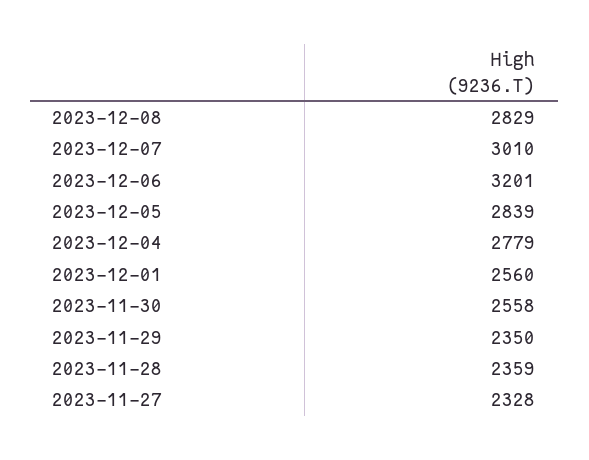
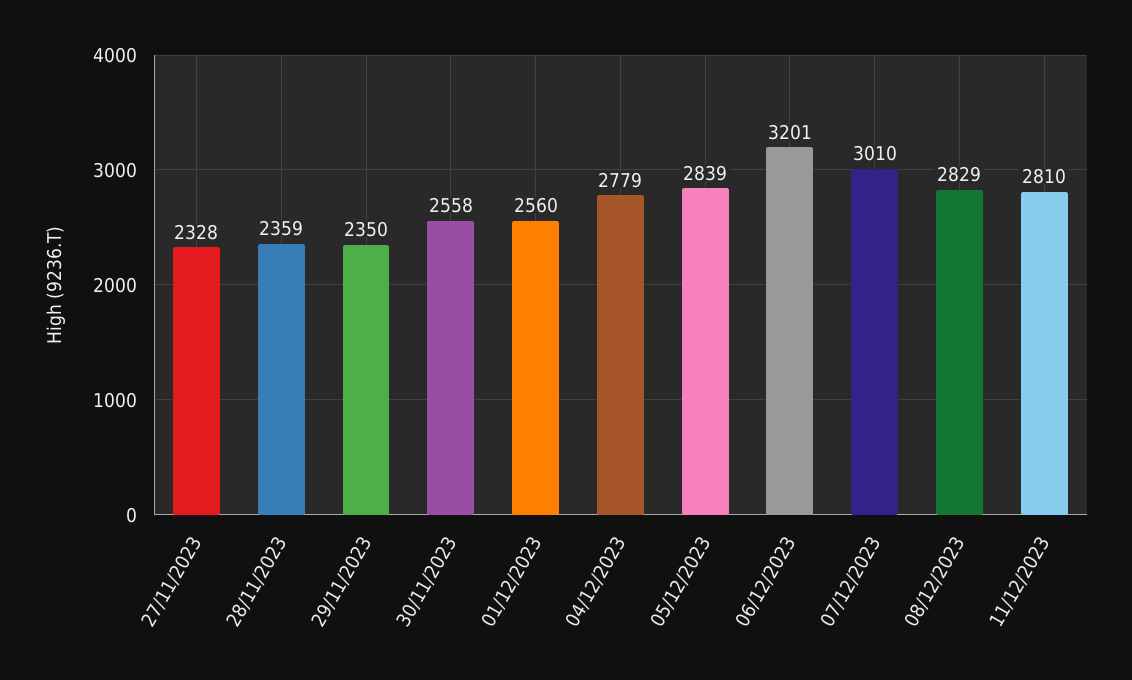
11/12/2023: none -> 2810

